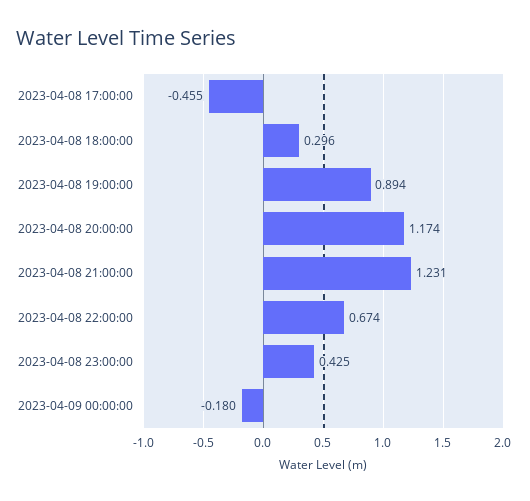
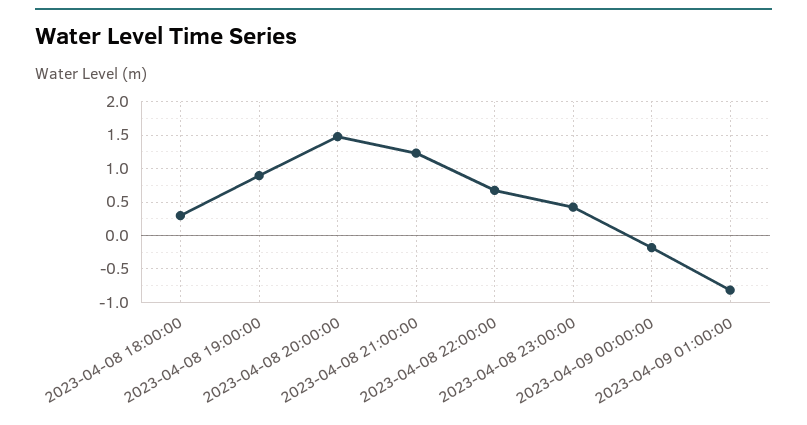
2023-04-08 17:00:00: -0.455 -> none
2023-04-08 20:00:00: 1.174 -> 1.5
2023-04-09 01:00:00: none -> -0.8

